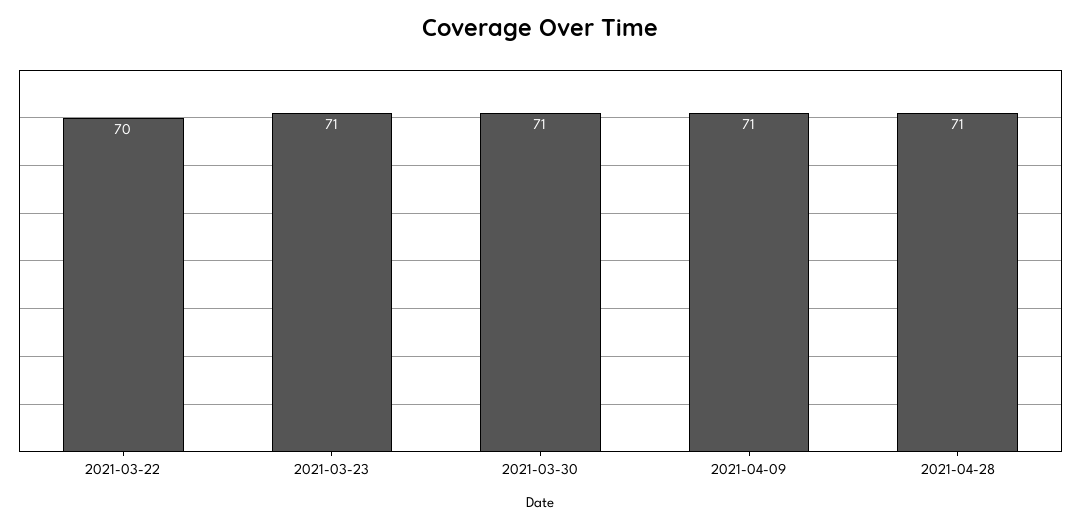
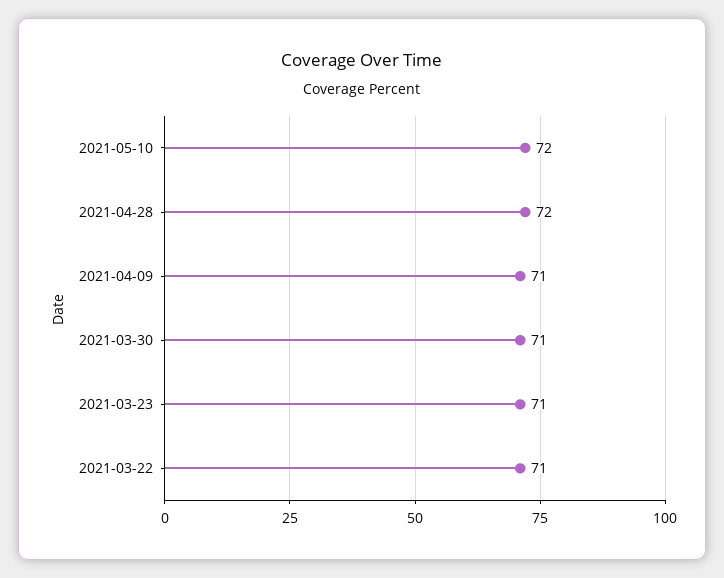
2021-03-22: 70 -> 71
2021-04-28: 71 -> 72
2021-05-10: none -> 72

